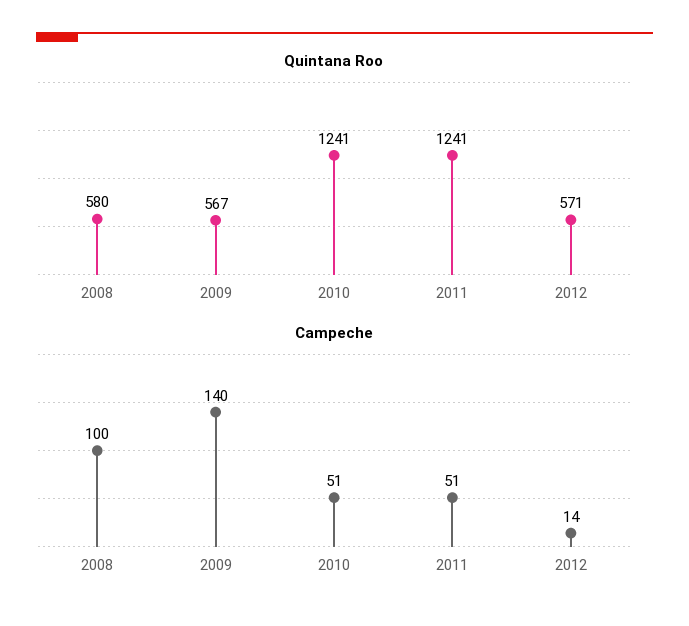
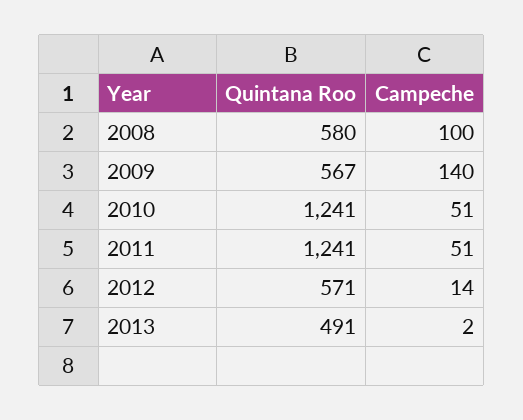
Quintana Roo, 2013: none -> 491
Campeche, 2013: none -> 2

